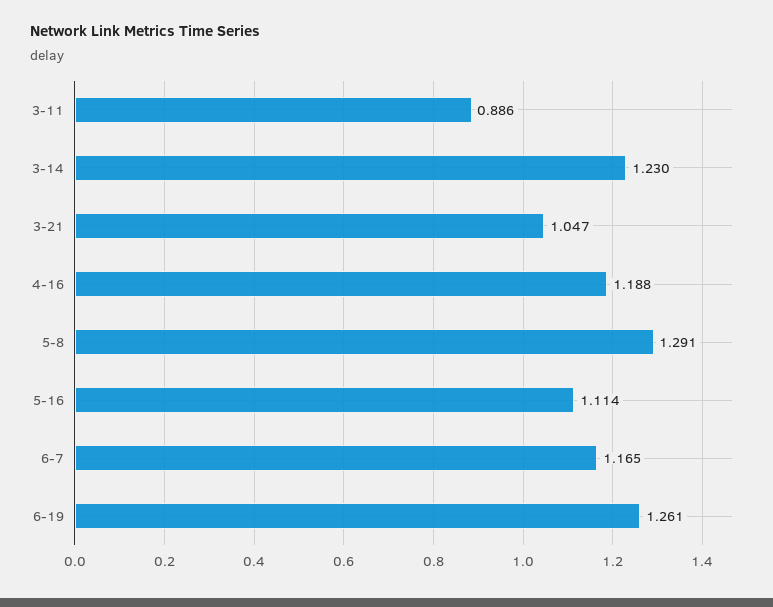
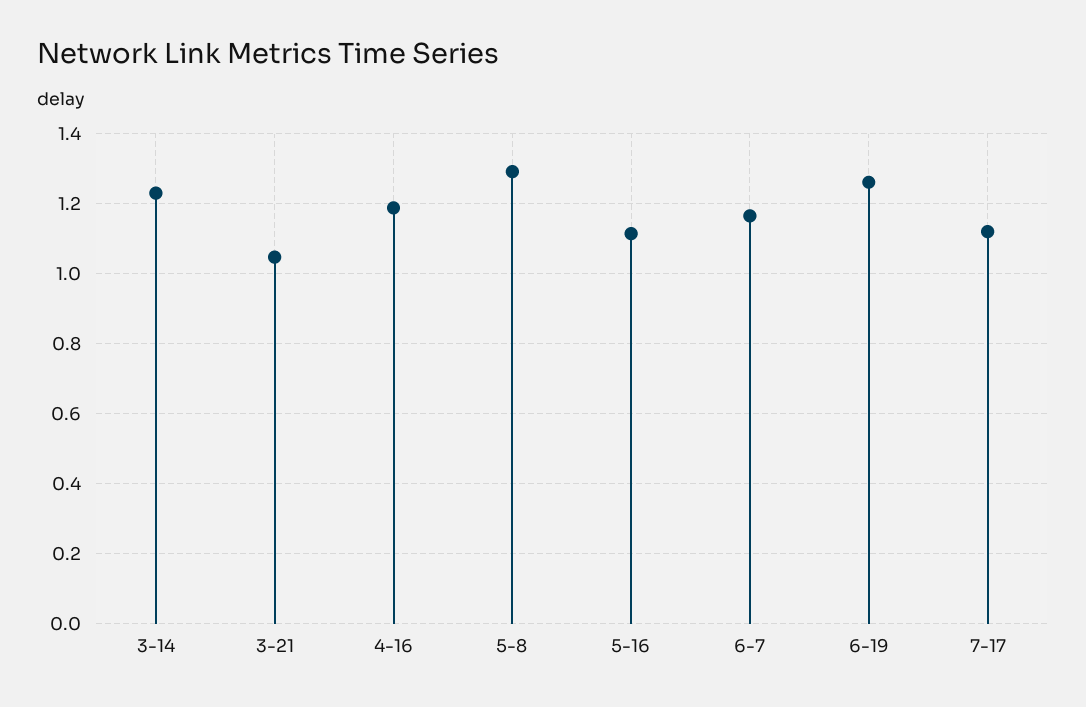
3-11: 0.886 -> none
7-17: none -> 1.12

